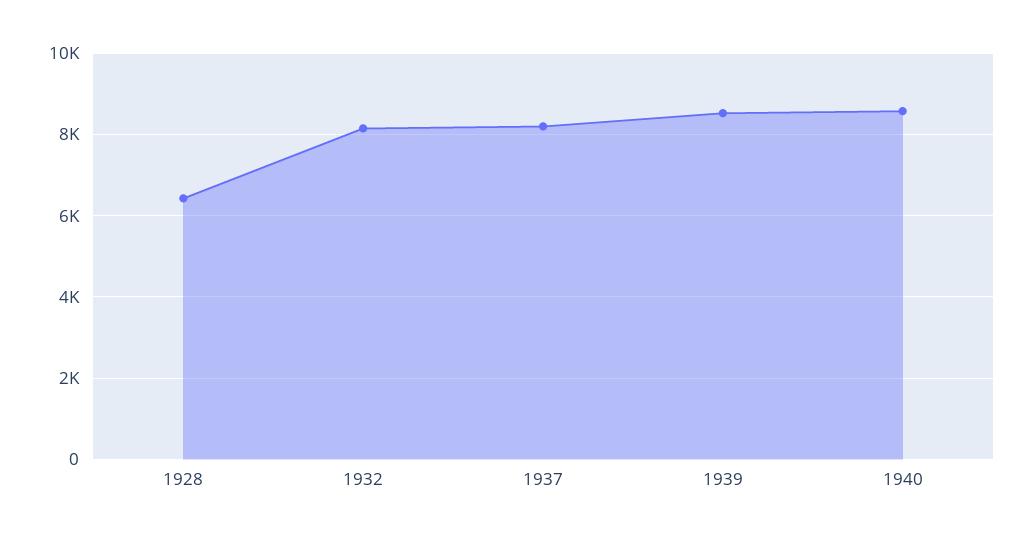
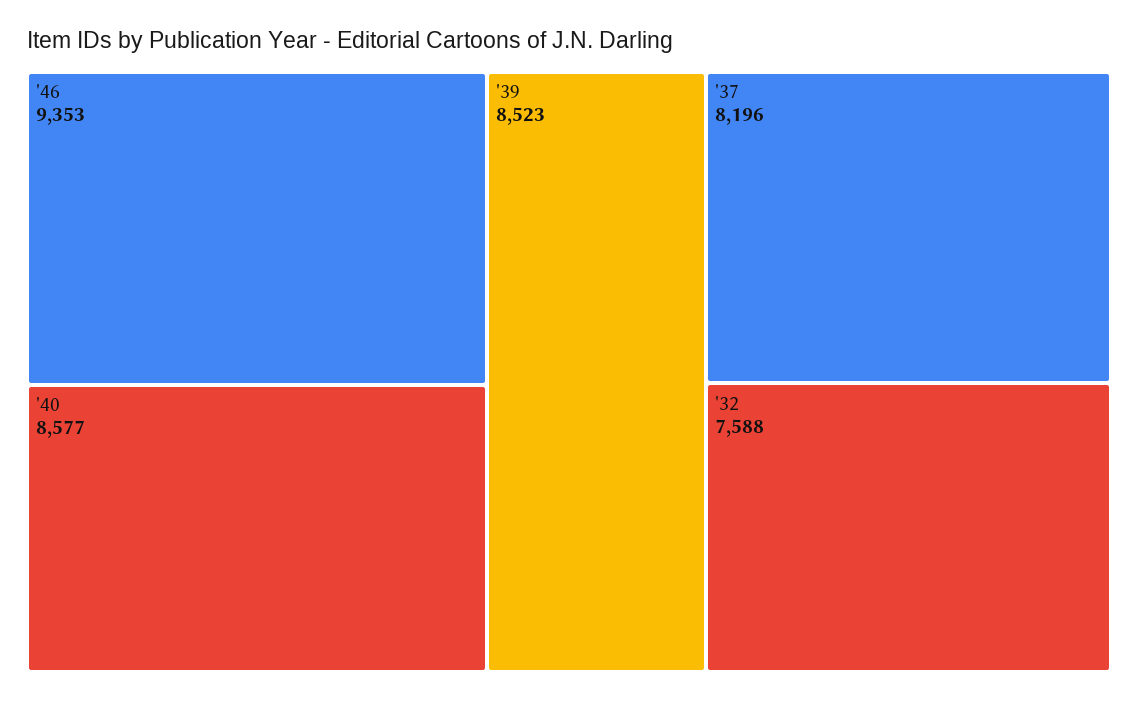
1928: 6400 -> none
1932: 8200 -> 7588
'46: none -> 9353

